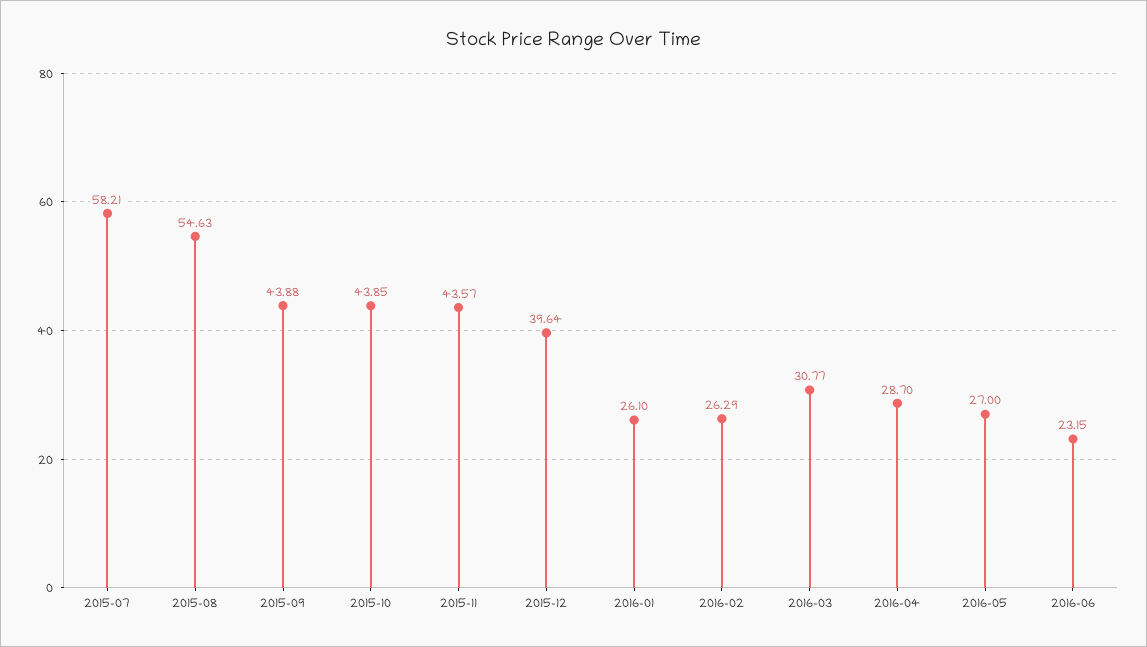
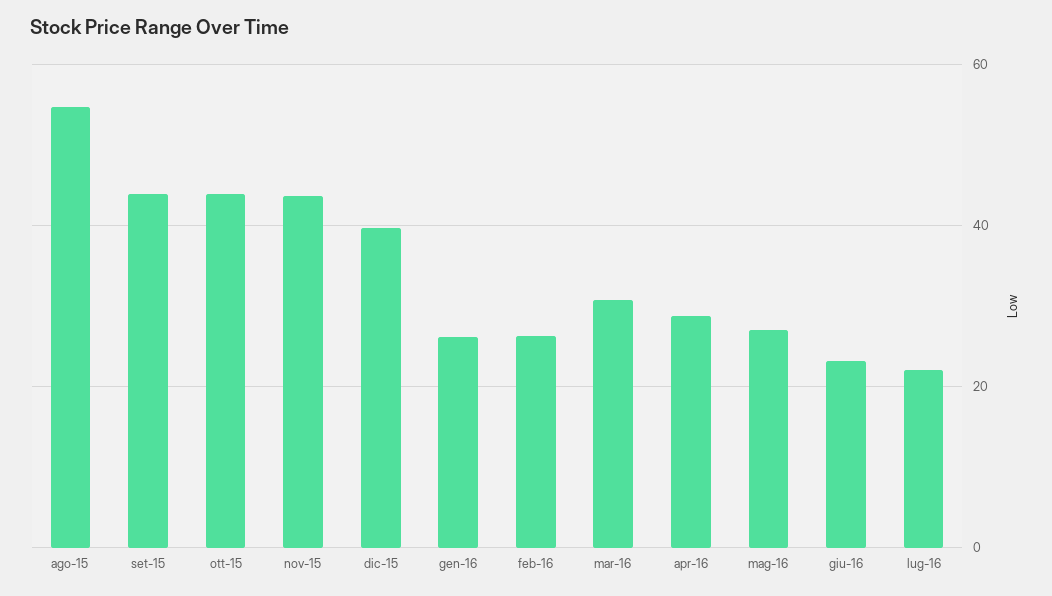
2015-07: 58.21 -> none
lug-16: none -> 22

